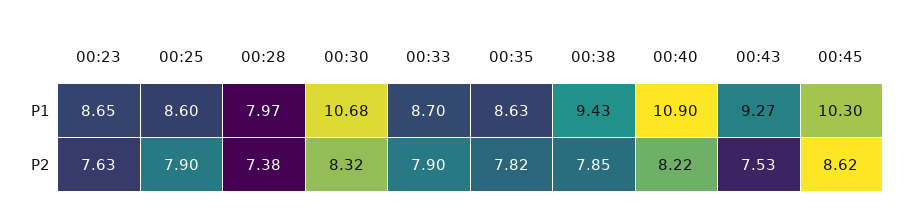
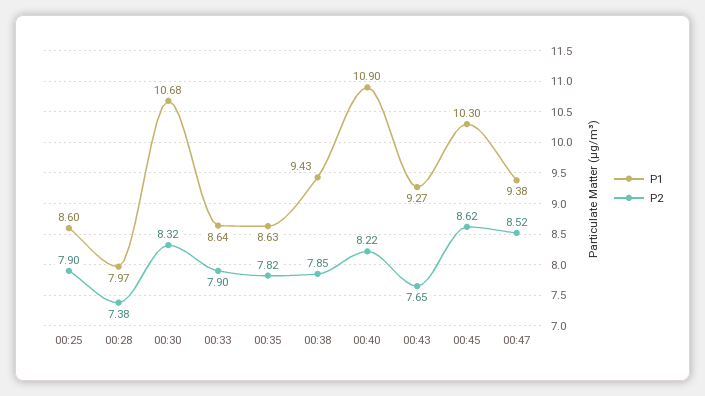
P1, 00:23: 8.65 -> none
P1, 00:33: 8.7 -> 8.64
P2, 00:23: 7.63 -> none
P2, 00:43: 7.53 -> 7.65
P1, 00:47: none -> 9.38
P2, 00:47: none -> 8.52

